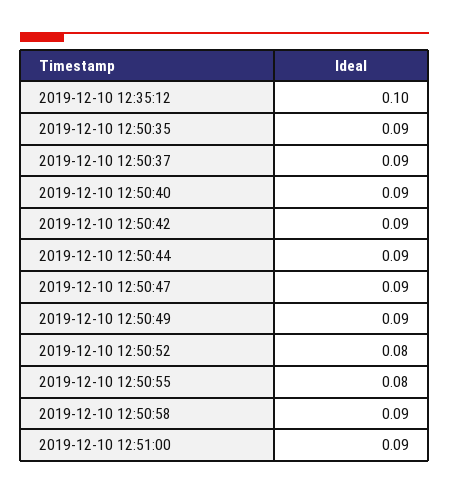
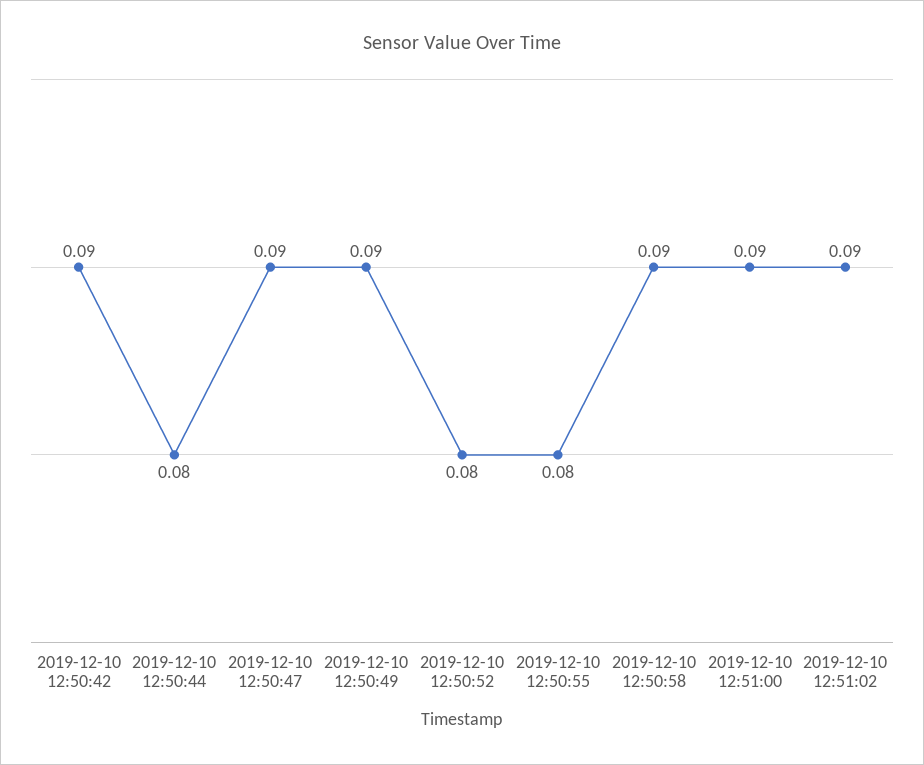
2019-12-10 12:35:12: 0.1 -> none
2019-12-10 12:50:35: 0.09 -> none
2019-12-10 12:50:37: 0.09 -> none
2019-12-10 12:50:40: 0.09 -> none
2019-12-10 12:50:44: 0.09 -> 0.08
2019-12-10 12:51:02: none -> 0.09

